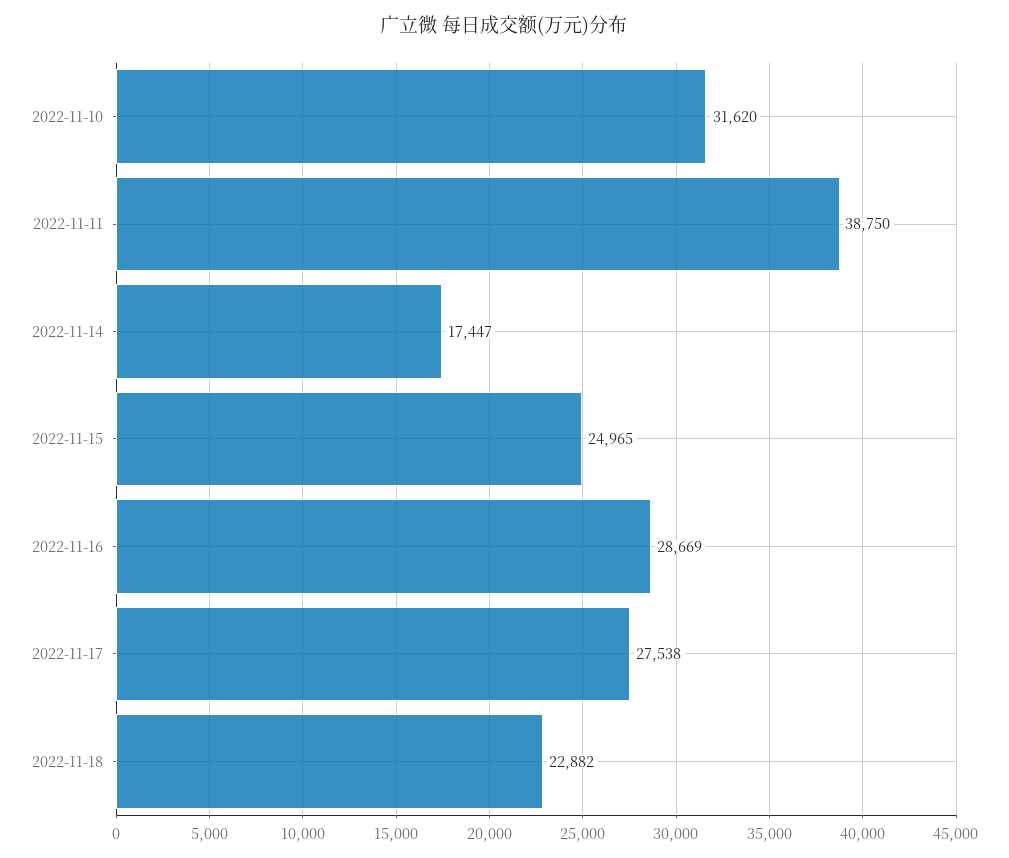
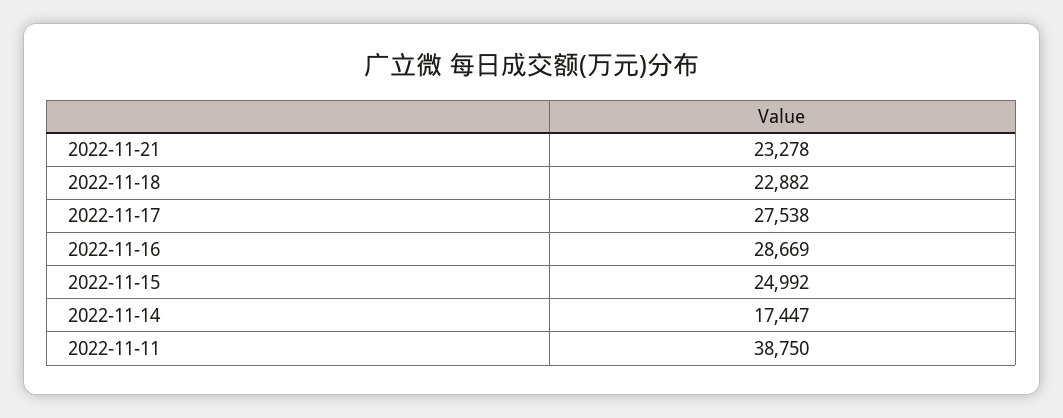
2022-11-10: 31620 -> none
2022-11-15: 24965 -> 24992
2022-11-21: none -> 23278

